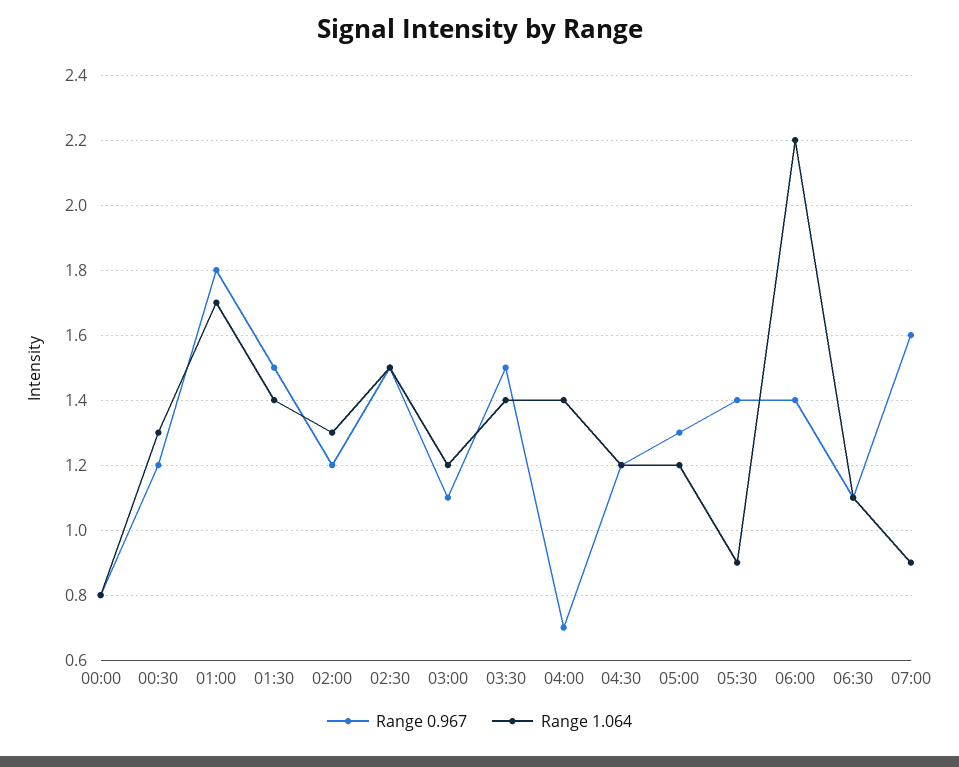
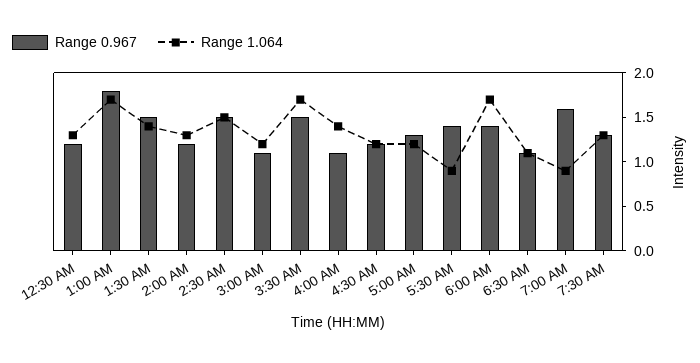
Range 0.967, 00:00: 0.8 -> none
Range 1.064, 00:00: 0.8 -> none
Range 1.064, 03:30: 1.4 -> 1.7
Range 0.967, 04:00: 0.7 -> 1.1
Range 1.064, 06:00: 2.2 -> 1.7
Range 0.967, 7:30 AM: none -> 1.3
Range 1.064, 7:30 AM: none -> 1.3

